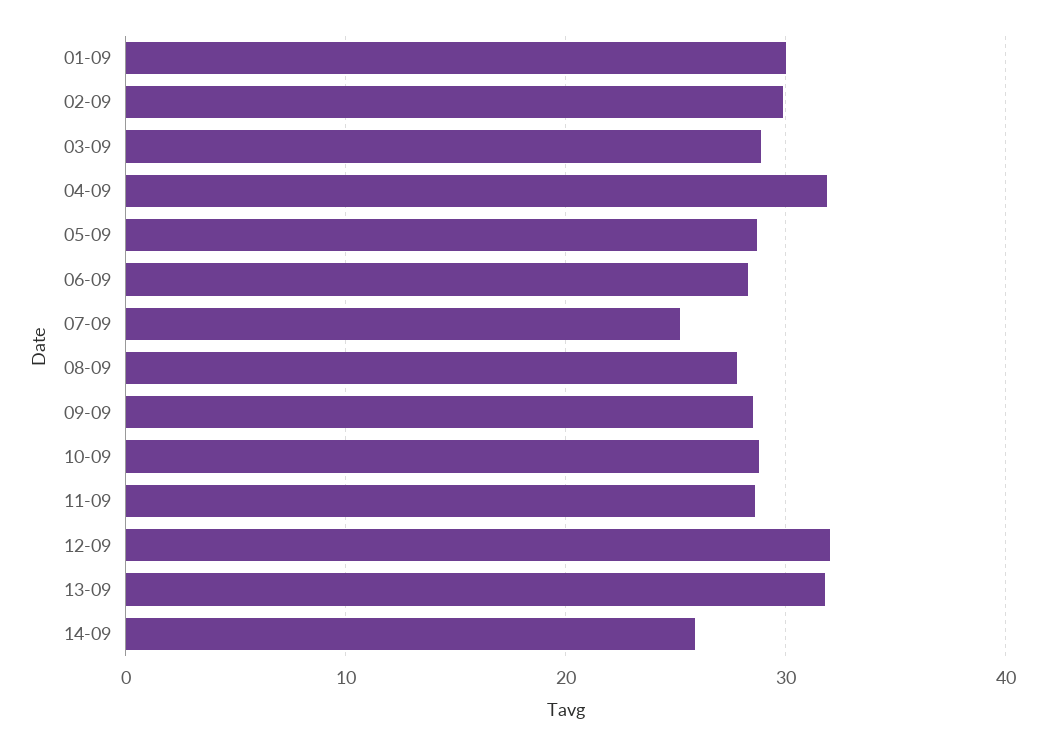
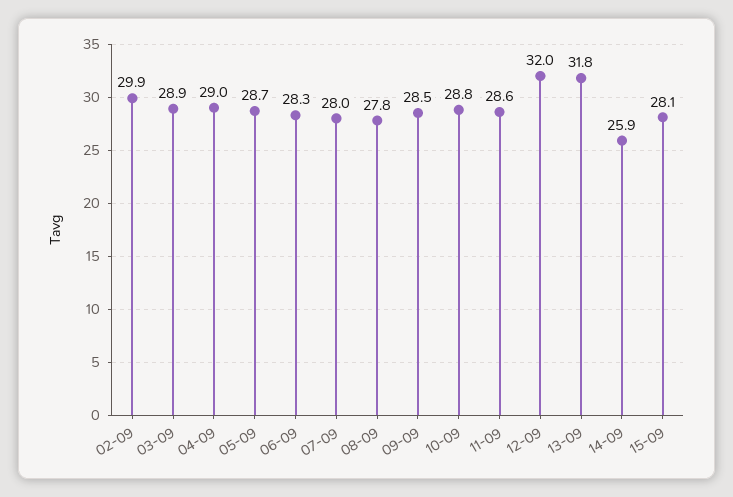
01-09: 30 -> none
04-09: 32 -> 29
07-09: 25 -> 28
15-09: none -> 28.1

